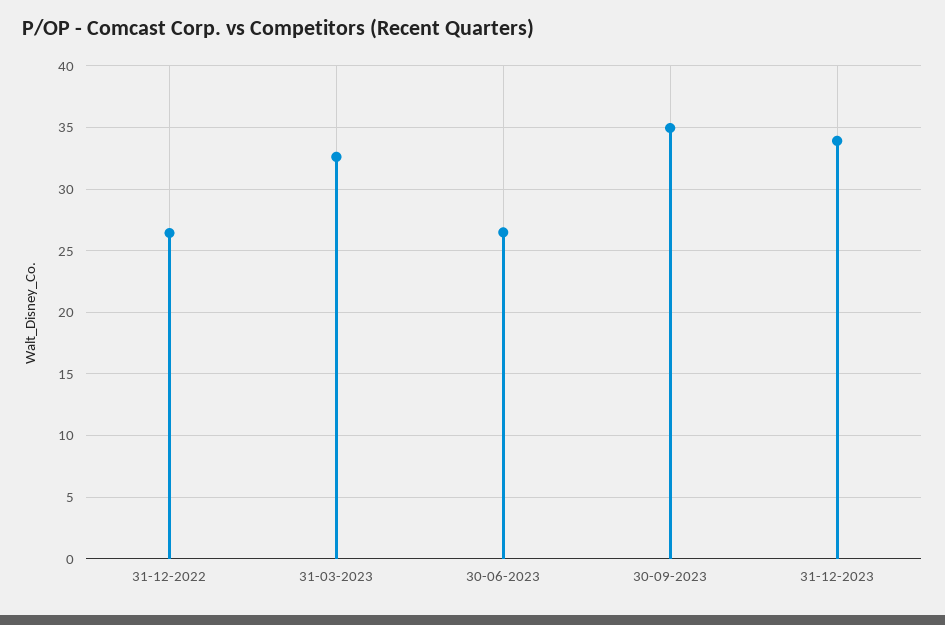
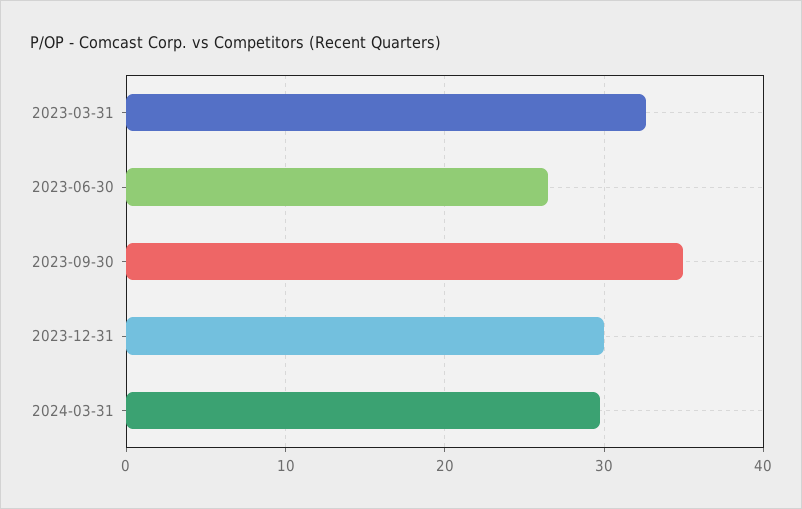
31-12-2022: 26.5 -> none
31-12-2023: 34 -> 30
2024-03-31: none -> 30

